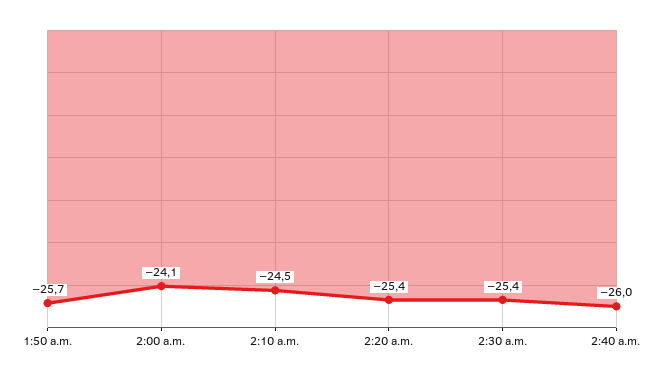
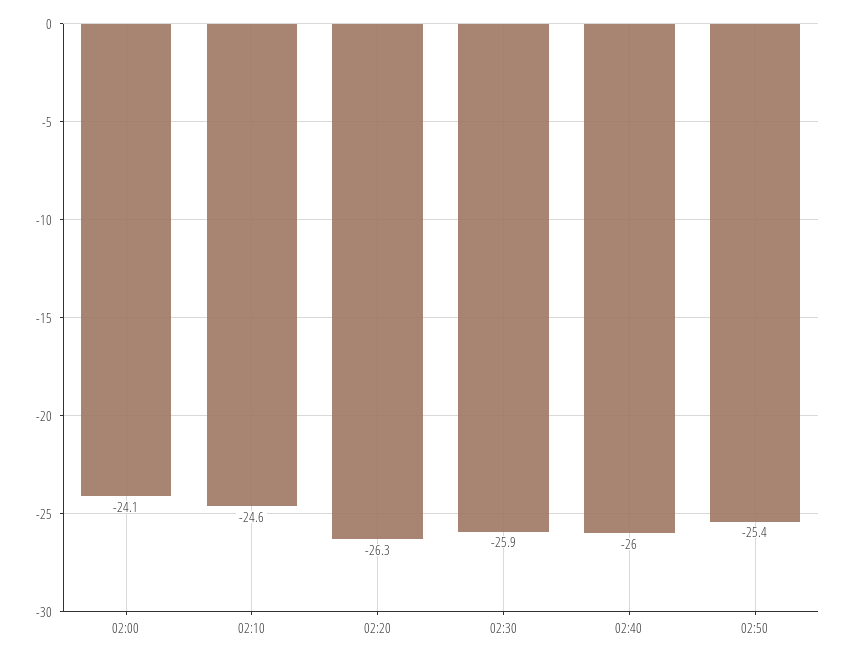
1:50 a.m.: -25.7 -> none
2:10 a.m.: -24.5 -> -24.6
2:20 a.m.: -25.4 -> -26.3
2:30 a.m.: -25.4 -> -25.9
02:50: none -> -25.4

